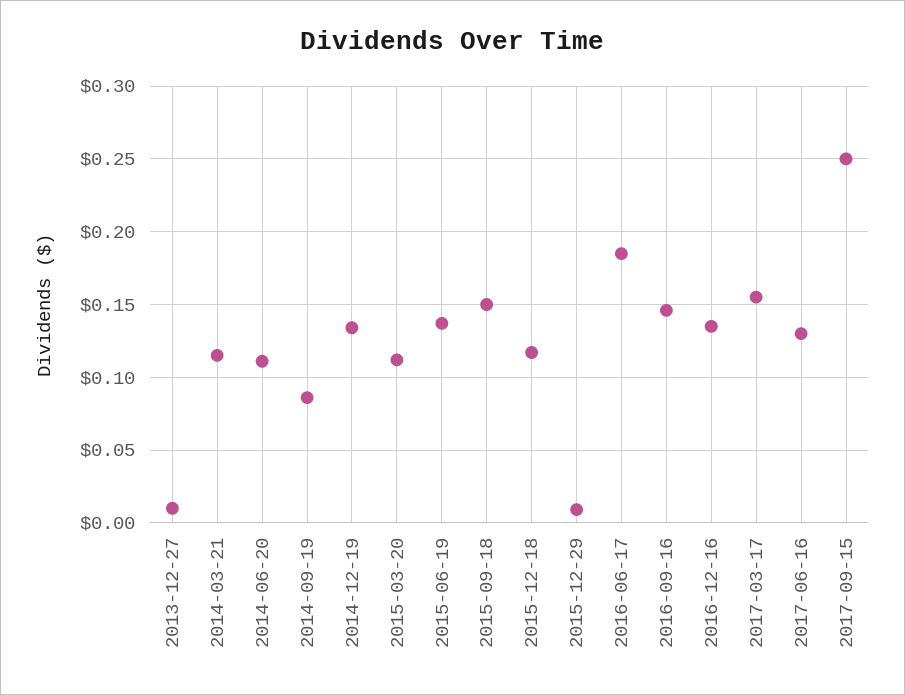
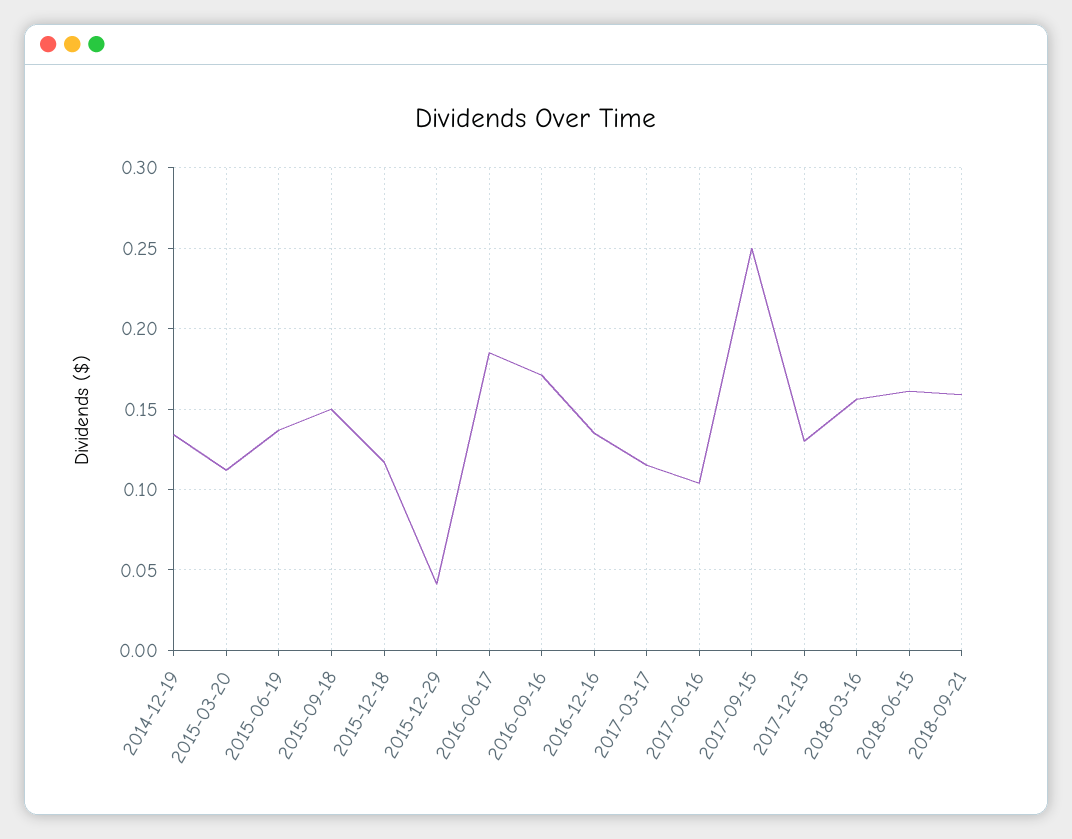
2013-12-27: 0.01 -> none
2014-03-21: 0.115 -> none
2014-06-20: 0.11 -> none
2014-09-19: 0.085 -> none
2015-12-29: 0.01 -> 0.04
2016-09-16: 0.145 -> 0.17
2017-03-17: 0.155 -> 0.115
2017-06-16: 0.13 -> 0.105
2017-12-15: none -> 0.13
2018-03-16: none -> 0.155
2018-06-15: none -> 0.16
2018-09-21: none -> 0.16

